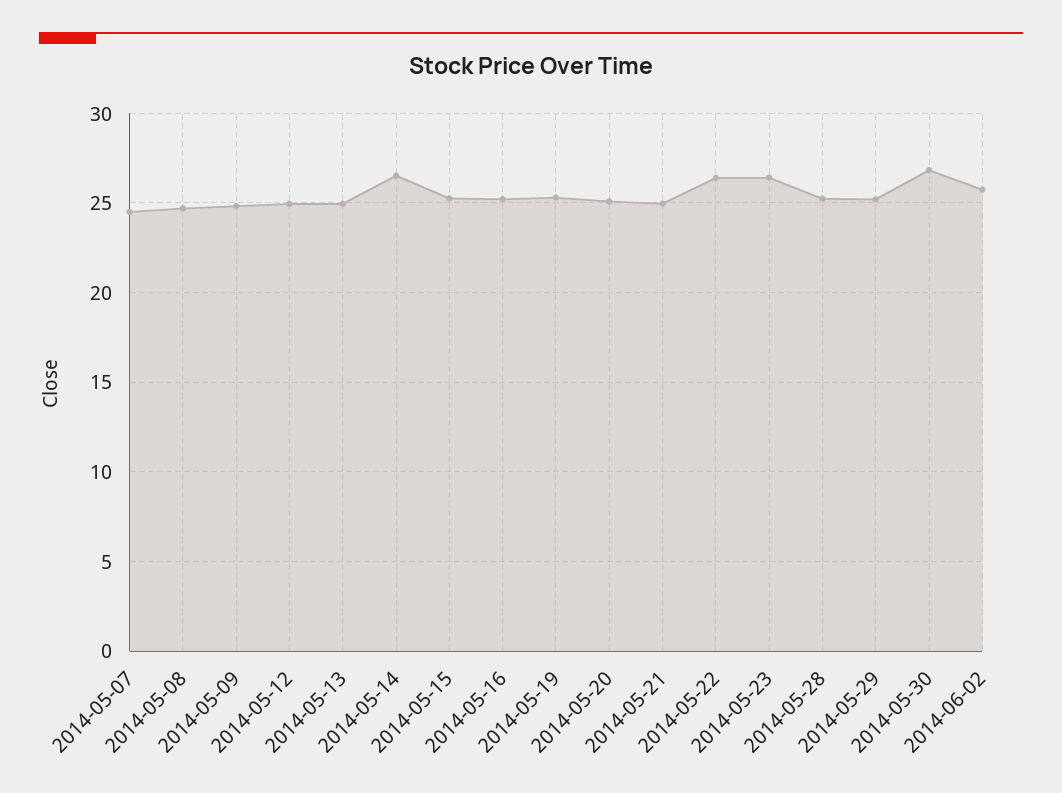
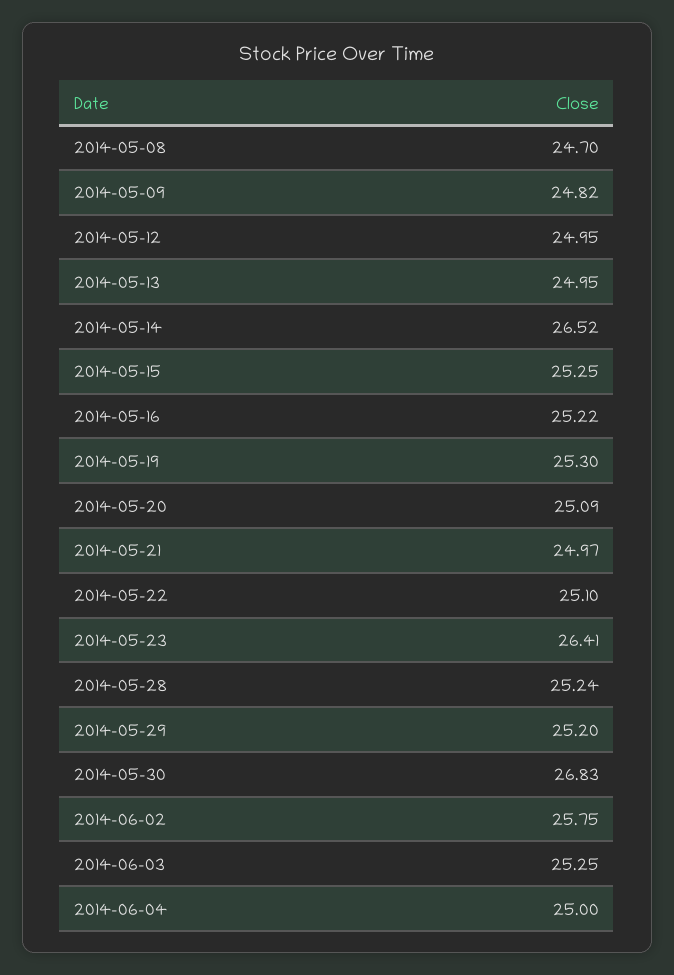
2014-05-07: 24.5 -> none
2014-05-22: 26.5 -> 25.1
2014-06-03: none -> 25.25
2014-06-04: none -> 25

